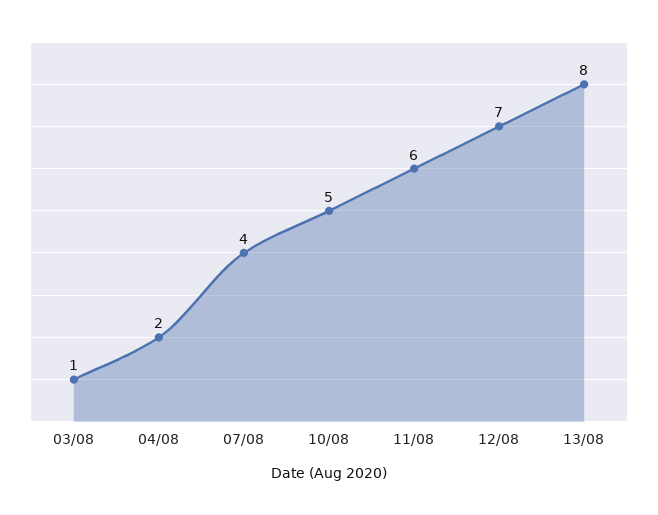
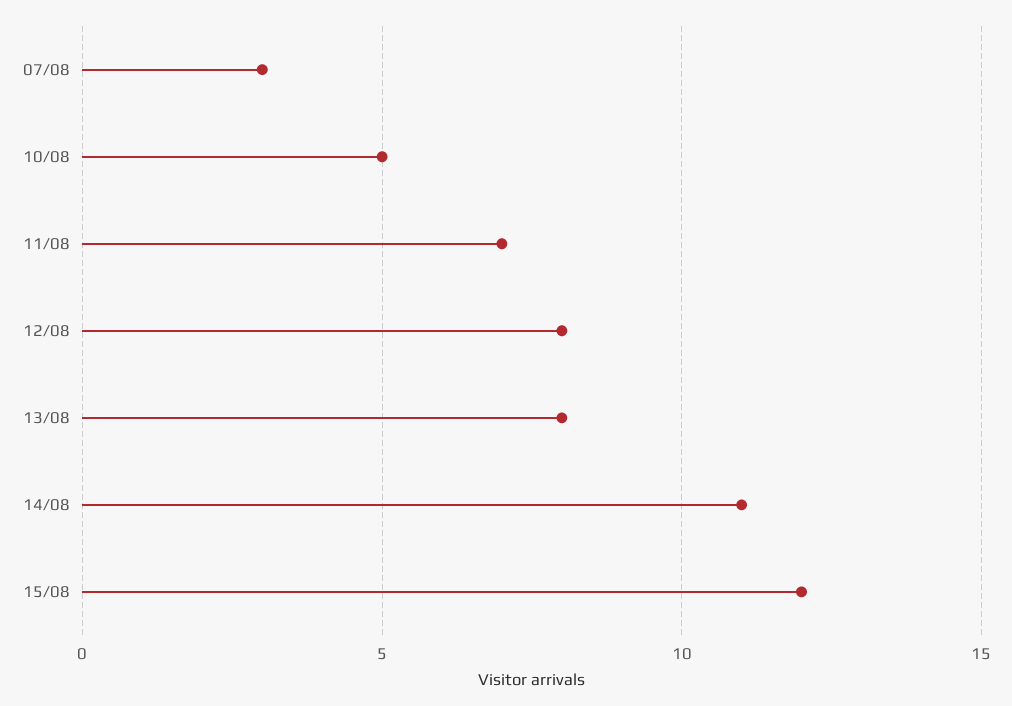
03/08: 1 -> none
04/08: 2 -> none
07/08: 4 -> 3
11/08: 6 -> 7
12/08: 7 -> 8
14/08: none -> 11
15/08: none -> 12

